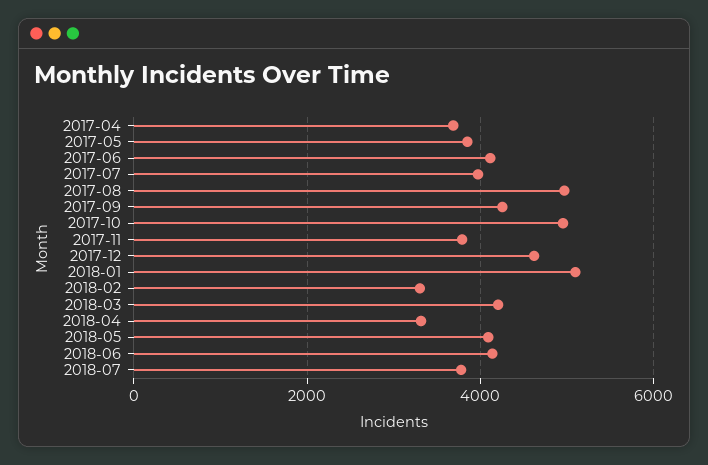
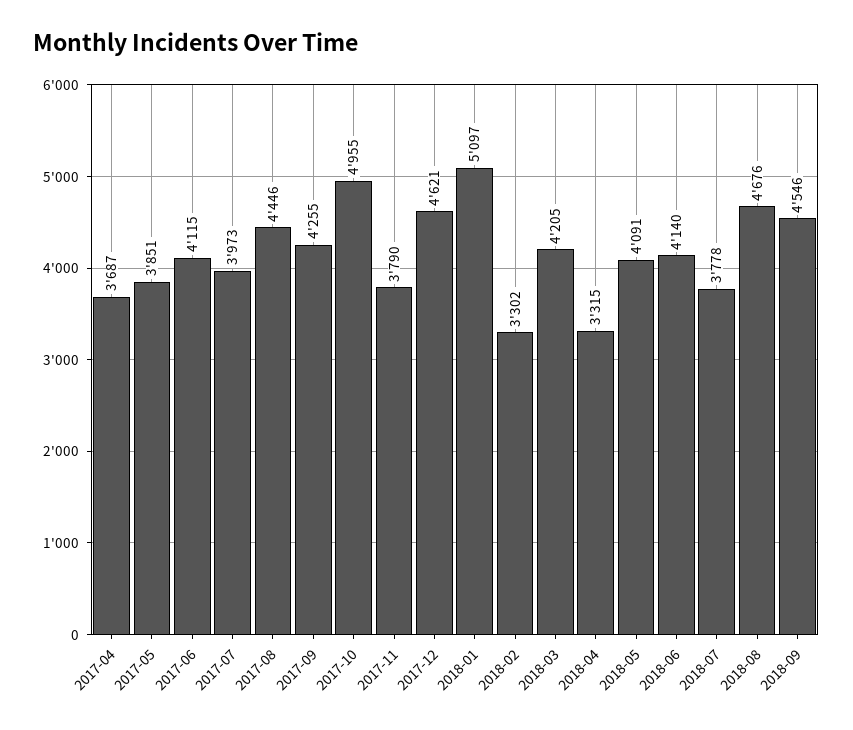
2017-08: 5000 -> 4446
2018-08: none -> 4676
2018-09: none -> 4546

